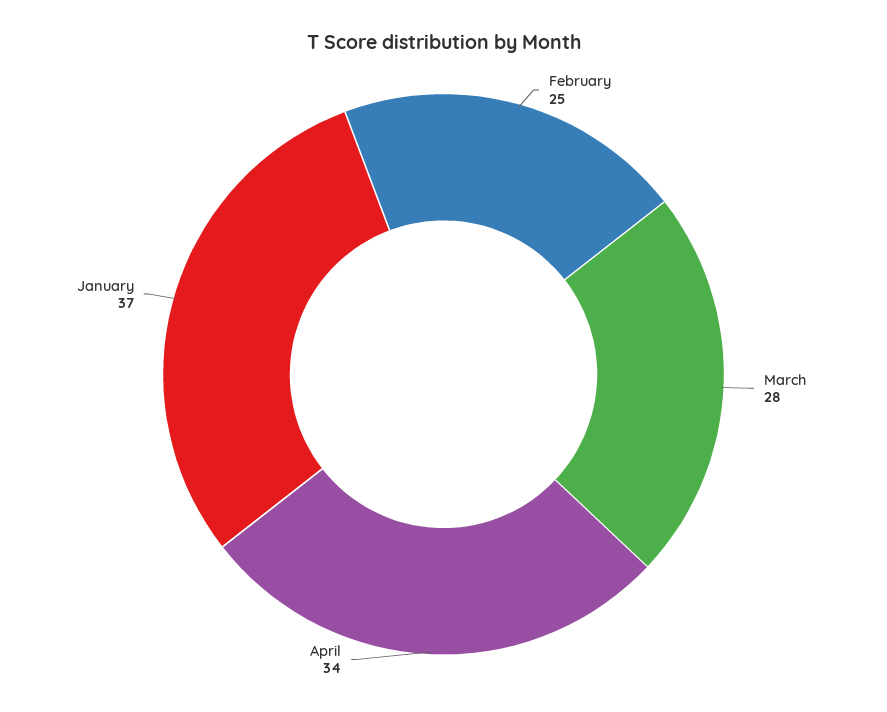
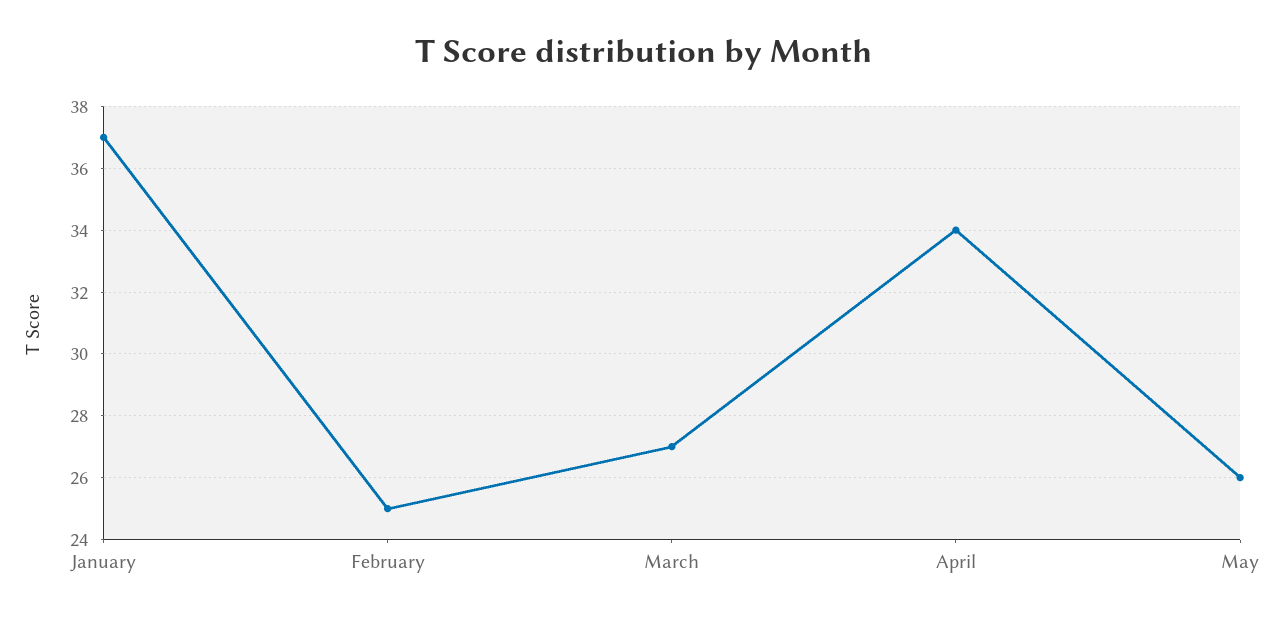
March: 28 -> 27
May: none -> 26

